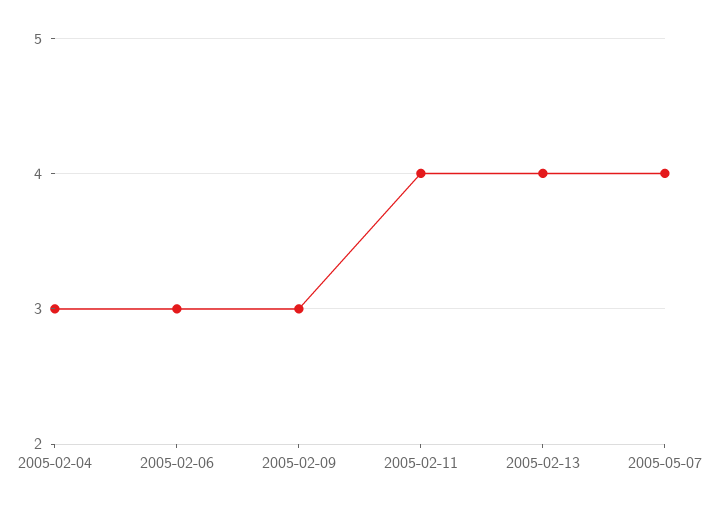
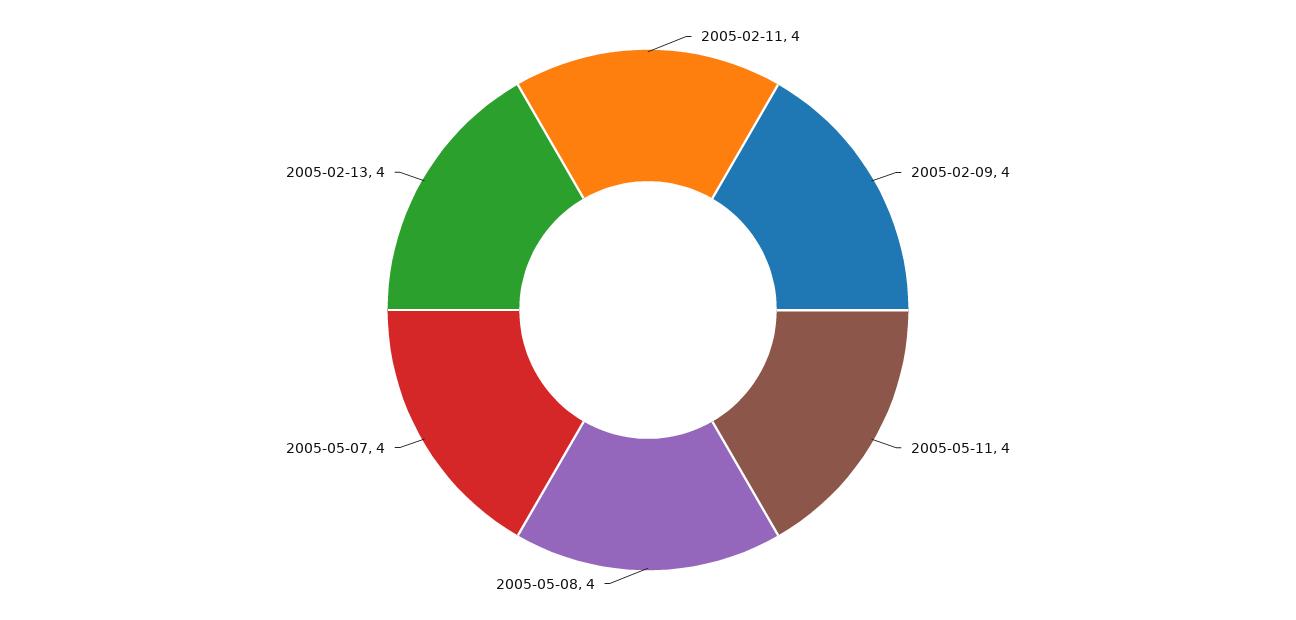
2005-02-04: 3 -> none
2005-02-06: 3 -> none
2005-02-09: 3 -> 4
2005-05-11: none -> 4
2005-05-08: none -> 4

